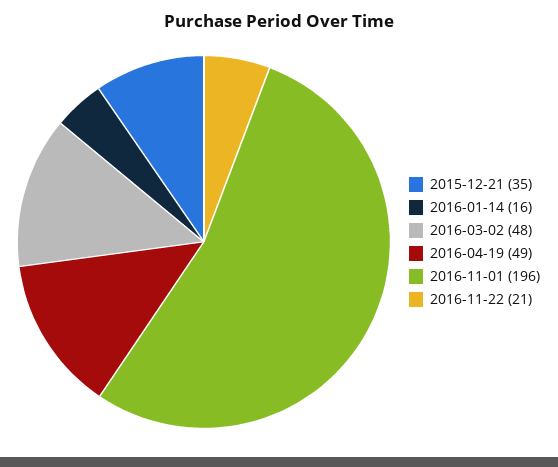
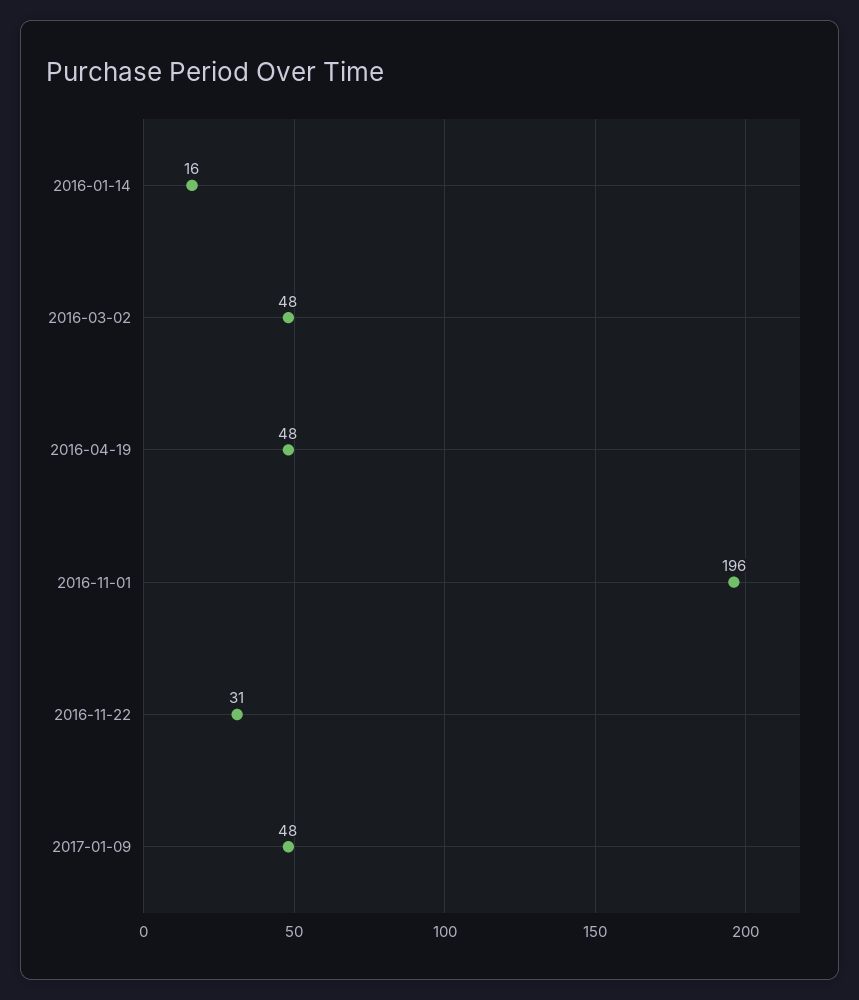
2015-12-21: 35 -> none
2016-04-19: 49 -> 48
2016-11-22: 21 -> 31
2017-01-09: none -> 48

